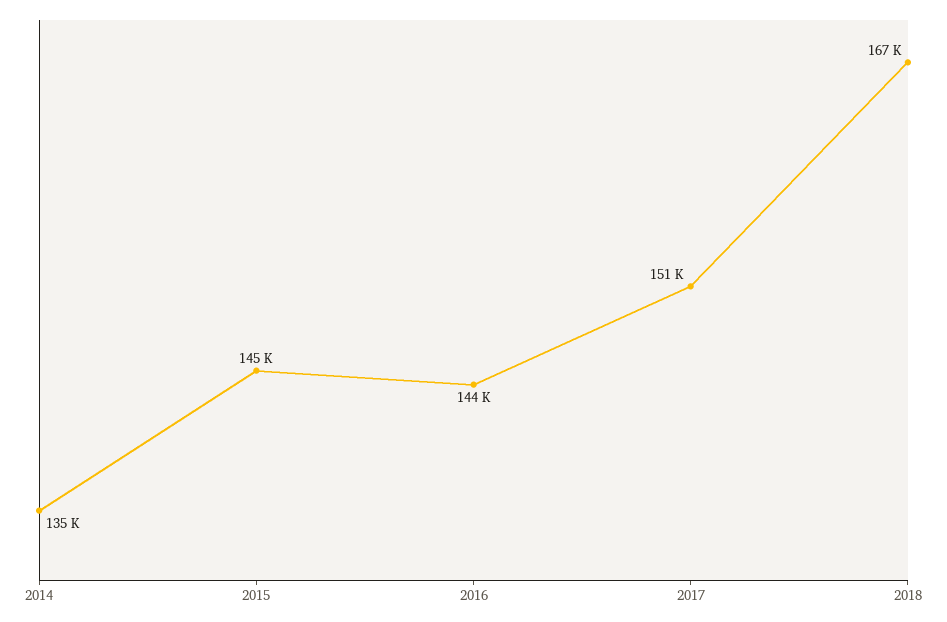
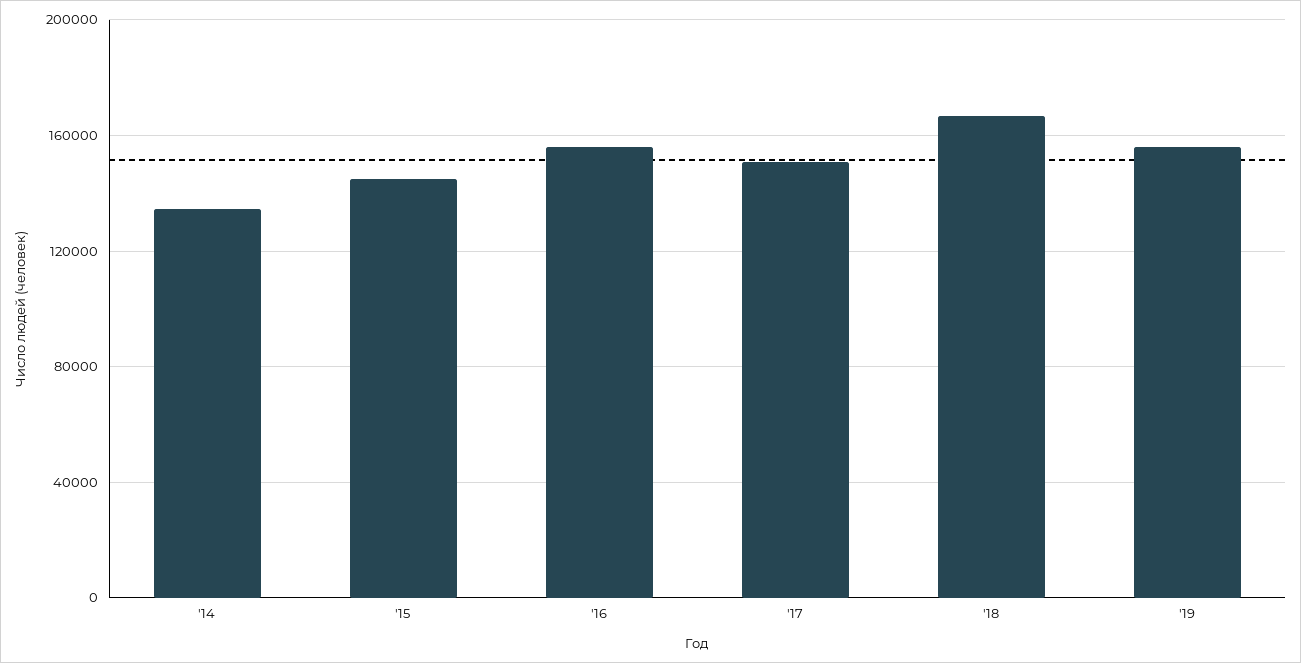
2016: 144000 -> 155000
'19: none -> 155000

